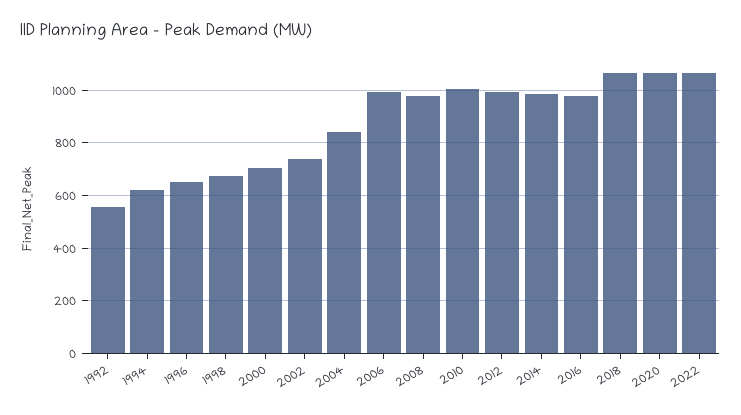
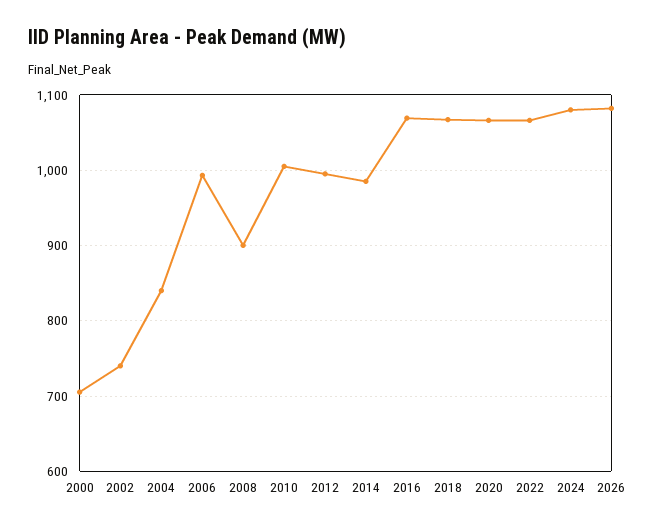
1992: 550 -> none
1994: 625 -> none
1996: 650 -> none
1998: 675 -> none
2008: 975 -> 900
2016: 975 -> 1070
2024: none -> 1080
2026: none -> 1080

